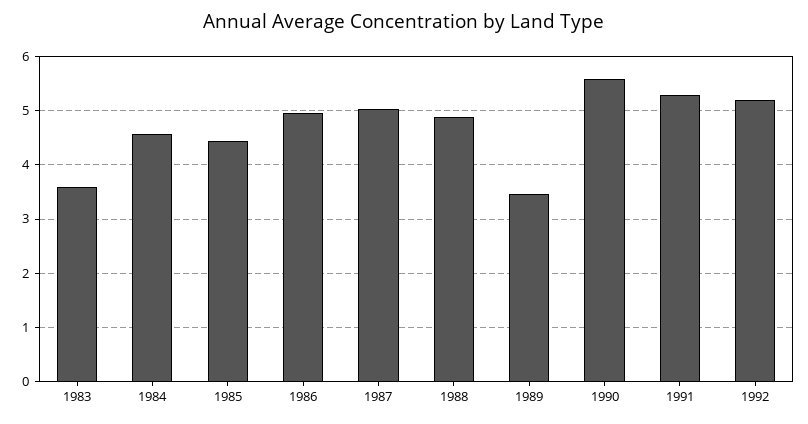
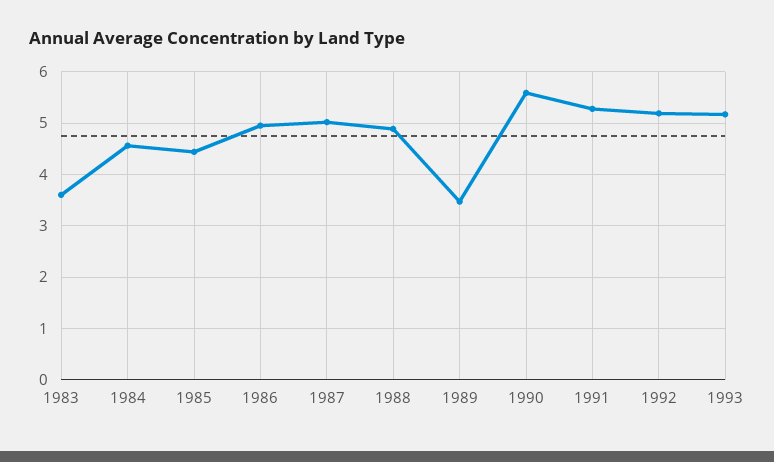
1993: none -> 5.2

